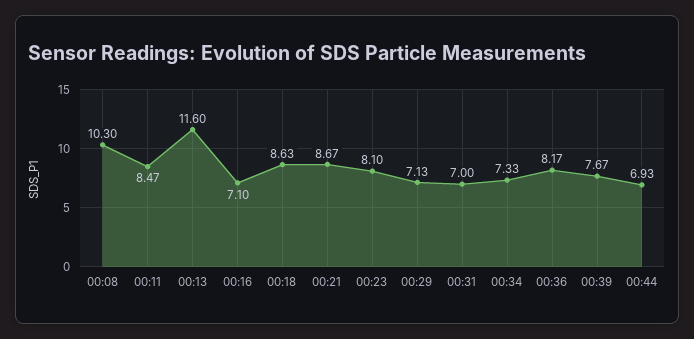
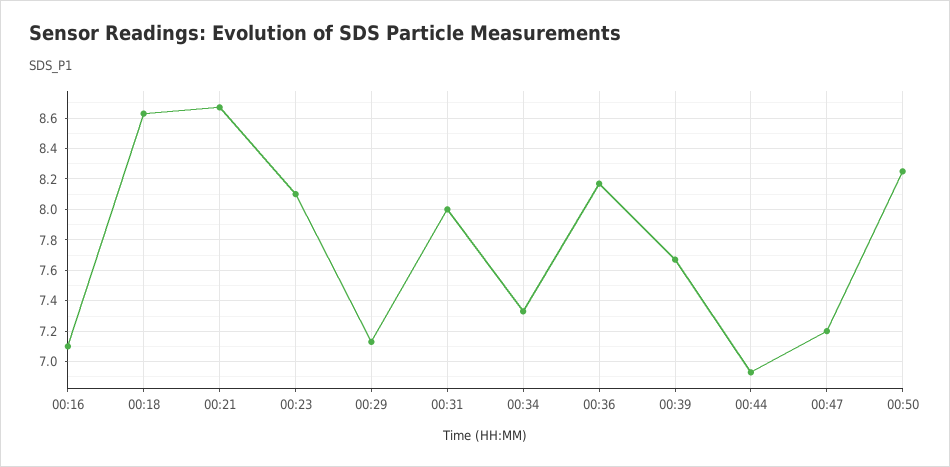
00:08: 10.3 -> none
00:11: 8.47 -> none
00:13: 11.6 -> none
00:31: 7 -> 8
00:47: none -> 7.2
00:50: none -> 8.25

